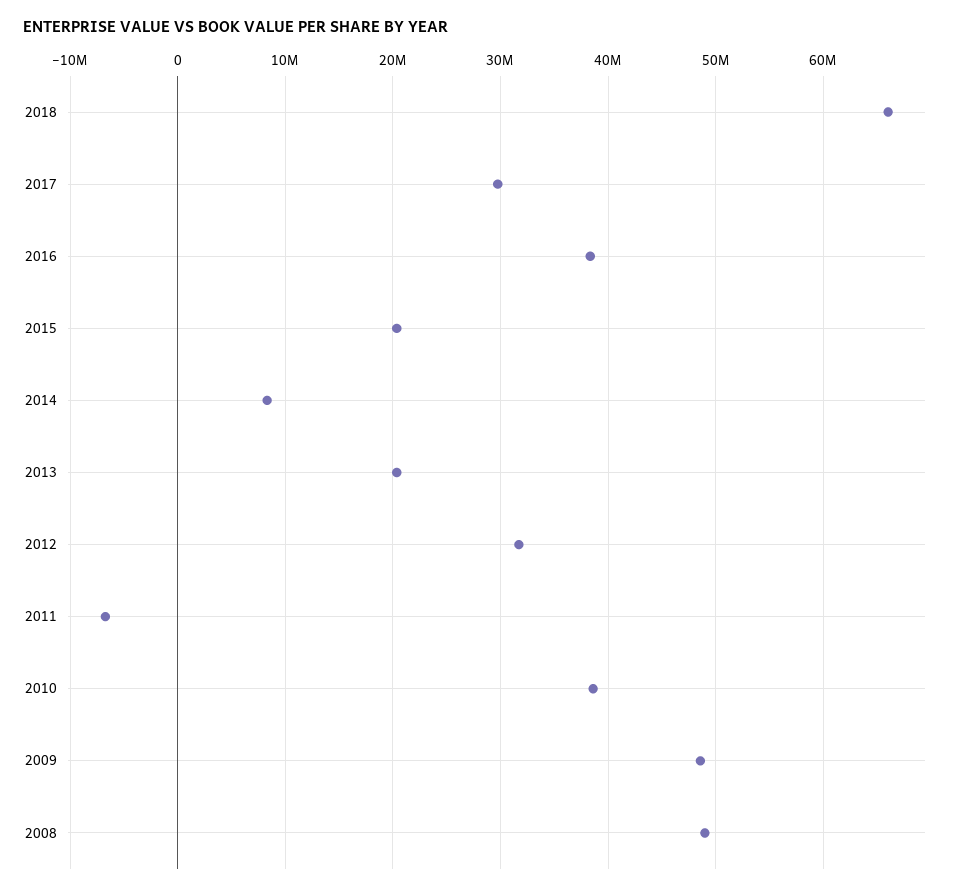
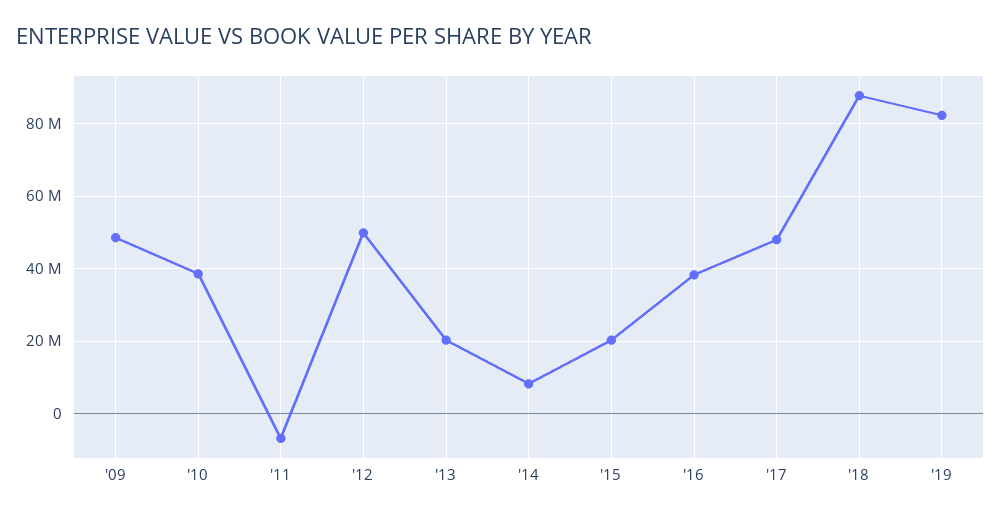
2018: 66000000 -> 88000000
2017: 30000000 -> 48000000
2012: 32000000 -> 50000000
2008: 49000000 -> none
'19: none -> 82000000

